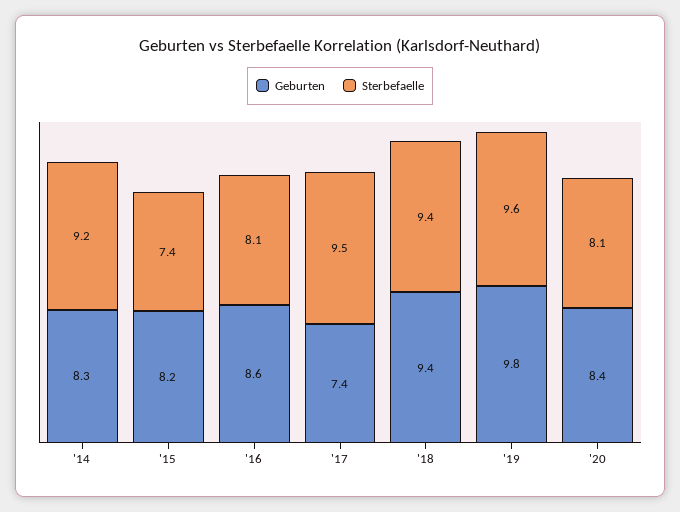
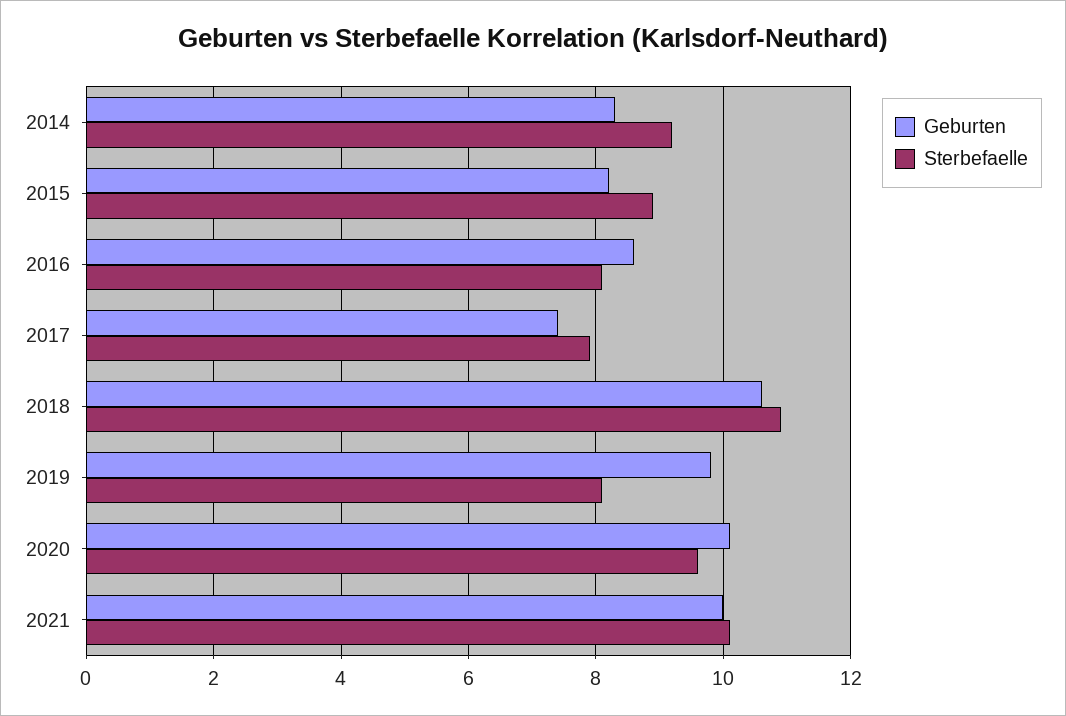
Sterbefaelle, '15: 7.4 -> 9
Sterbefaelle, '17: 9.5 -> 8
Geburten, '18: 9.4 -> 10.5
Sterbefaelle, '18: 9.4 -> 11
Sterbefaelle, '19: 9.6 -> 8
Geburten, '20: 8.4 -> 10
Sterbefaelle, '20: 8.1 -> 9.5
Geburten, 2021: none -> 10
Sterbefaelle, 2021: none -> 10

